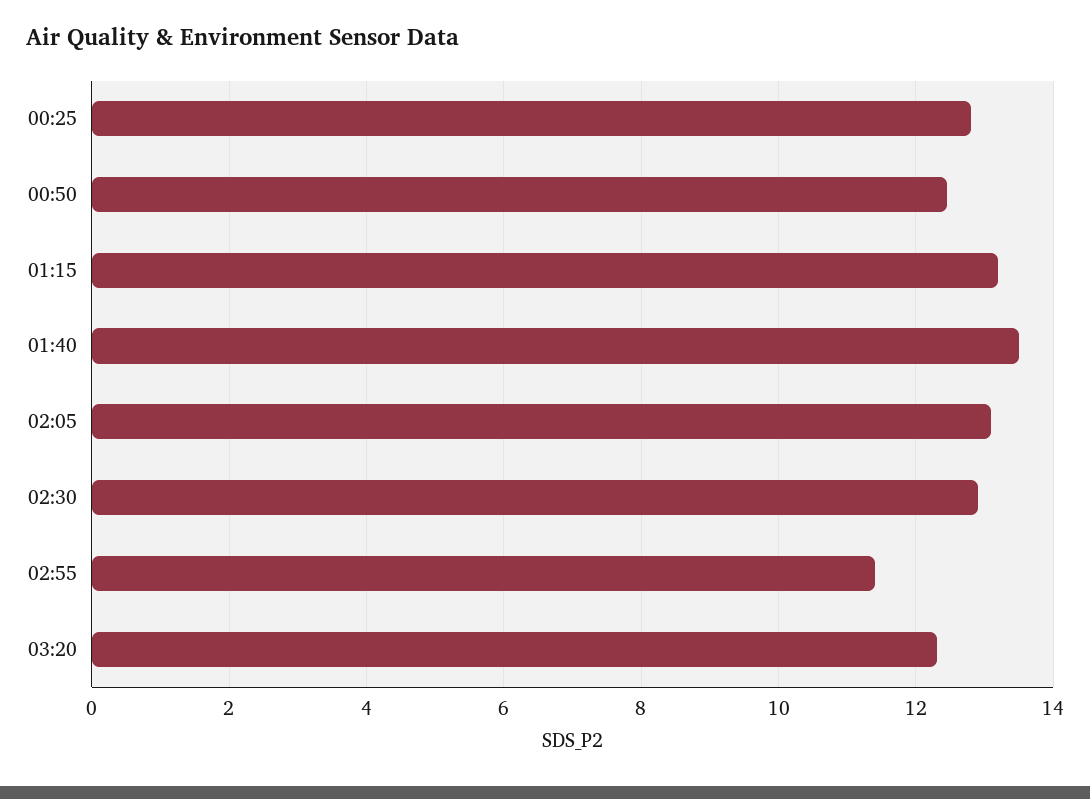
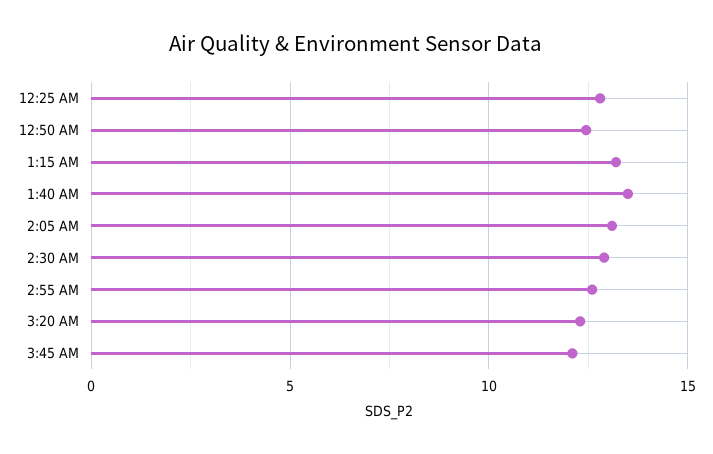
02:55: 11.4 -> 12.5
3:45 AM: none -> 12

